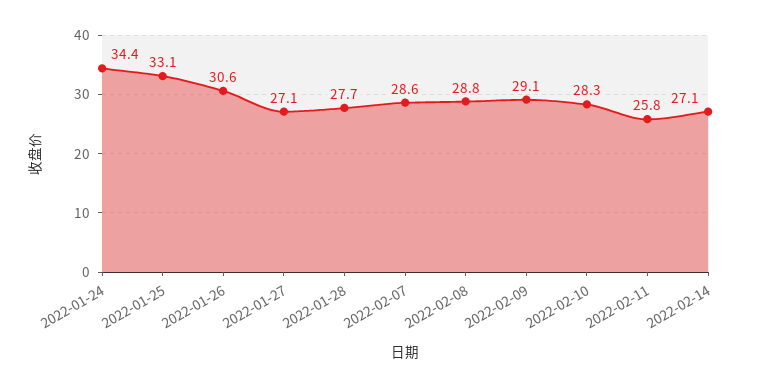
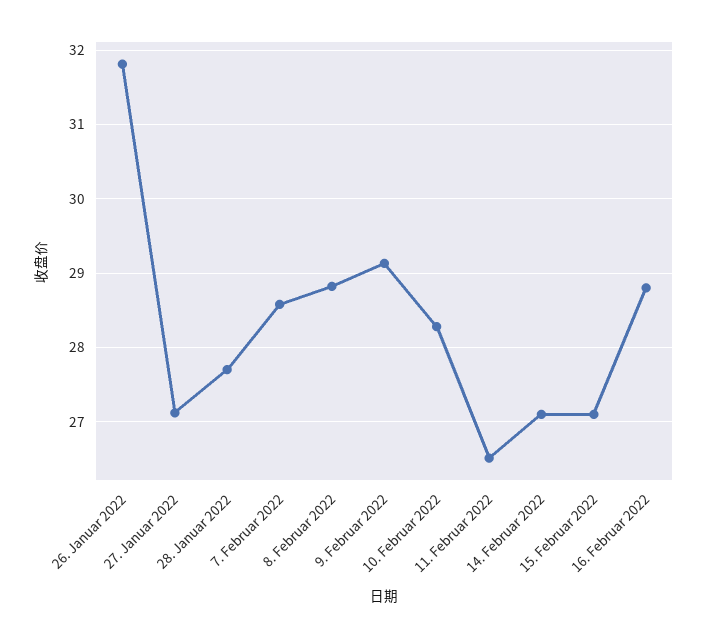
2022-01-24: 34.4 -> none
2022-01-25: 33.1 -> none
2022-01-26: 30.6 -> 31.8
2022-02-11: 25.8 -> 26.5
15. Februar 2022: none -> 27.1
16. Februar 2022: none -> 28.8

